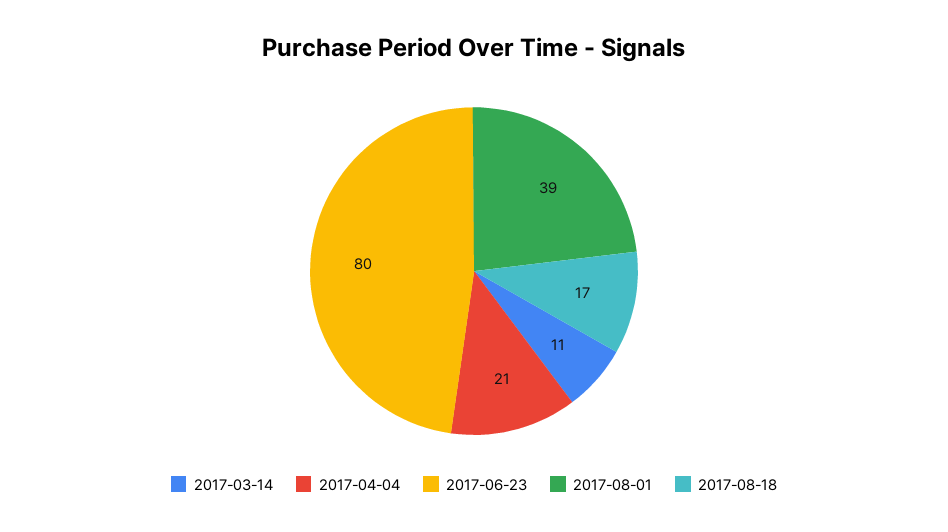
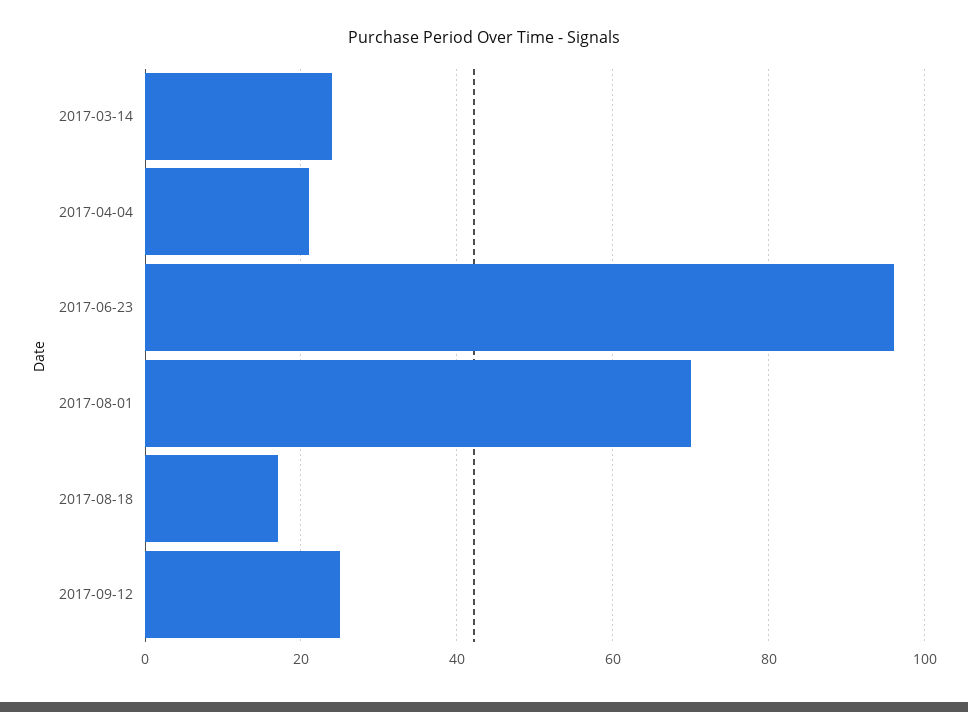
2017-03-14: 11 -> 25
2017-06-23: 80 -> 95
2017-08-01: 39 -> 70
2017-09-12: none -> 25

